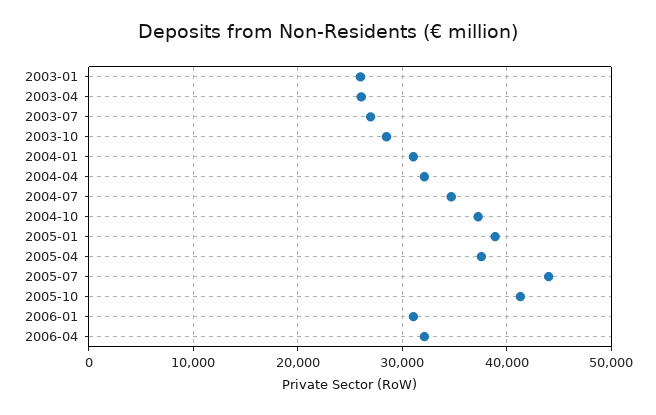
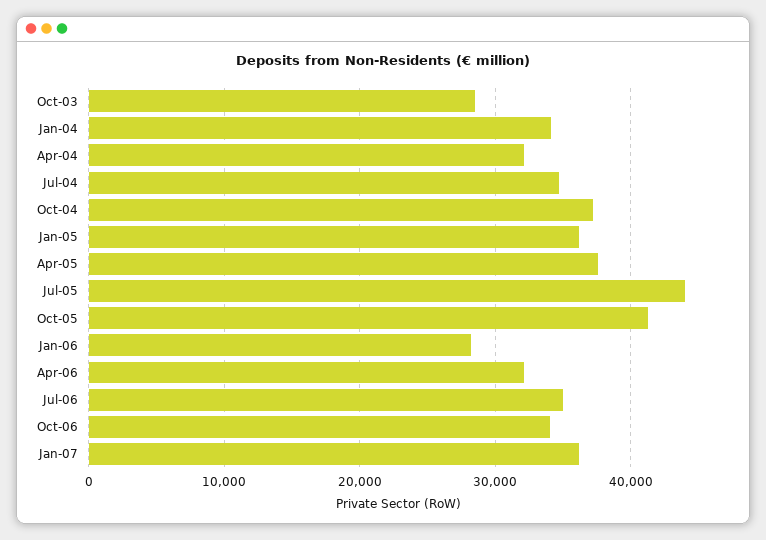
2003-01: 26000 -> none
2003-04: 26000 -> none
2003-07: 27000 -> none
2004-01: 31000 -> 34000
2005-01: 39000 -> 36000
2006-01: 31000 -> 28000
Jul-06: none -> 35000
Oct-06: none -> 34000
Jan-07: none -> 36000

